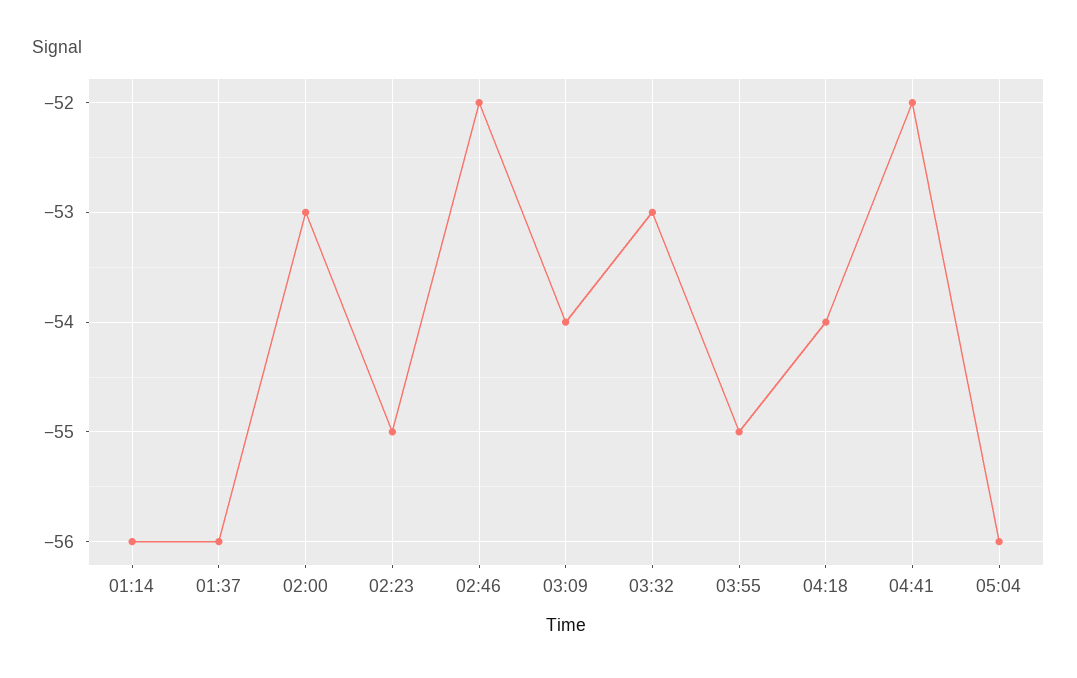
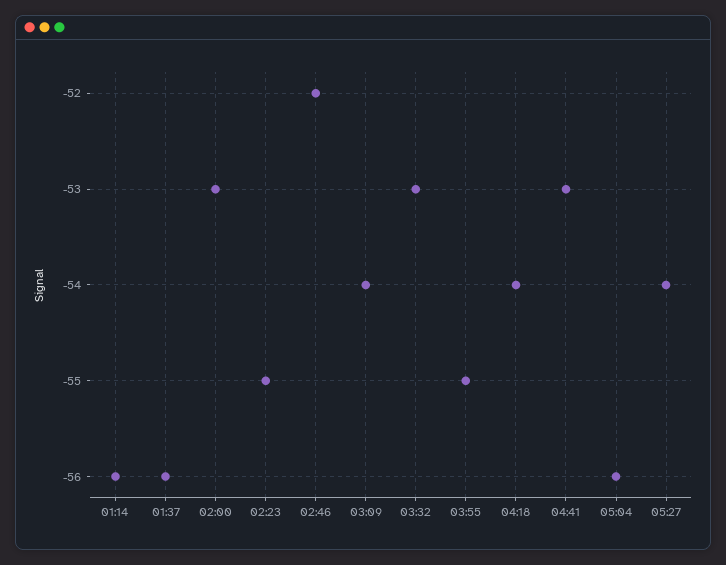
04:41: -52 -> -53
05:27: none -> -54

